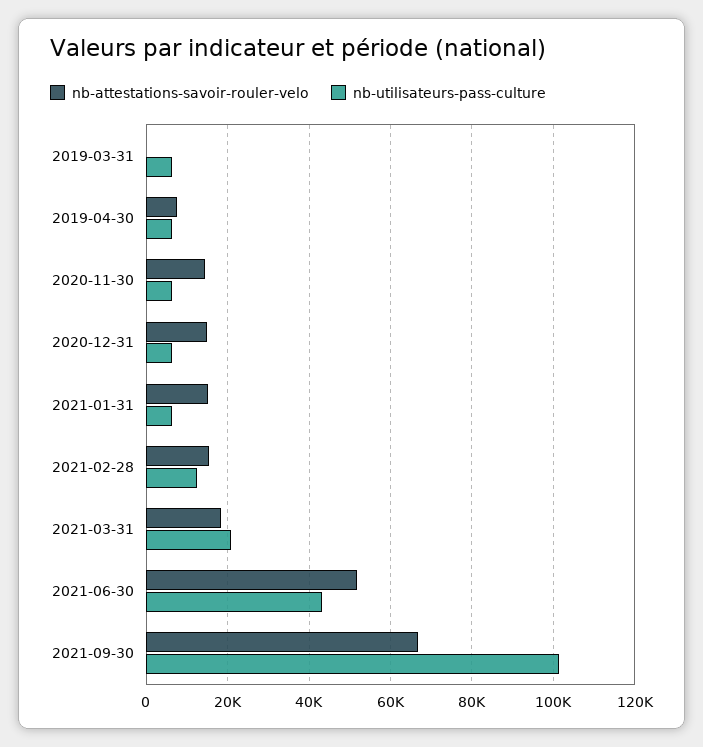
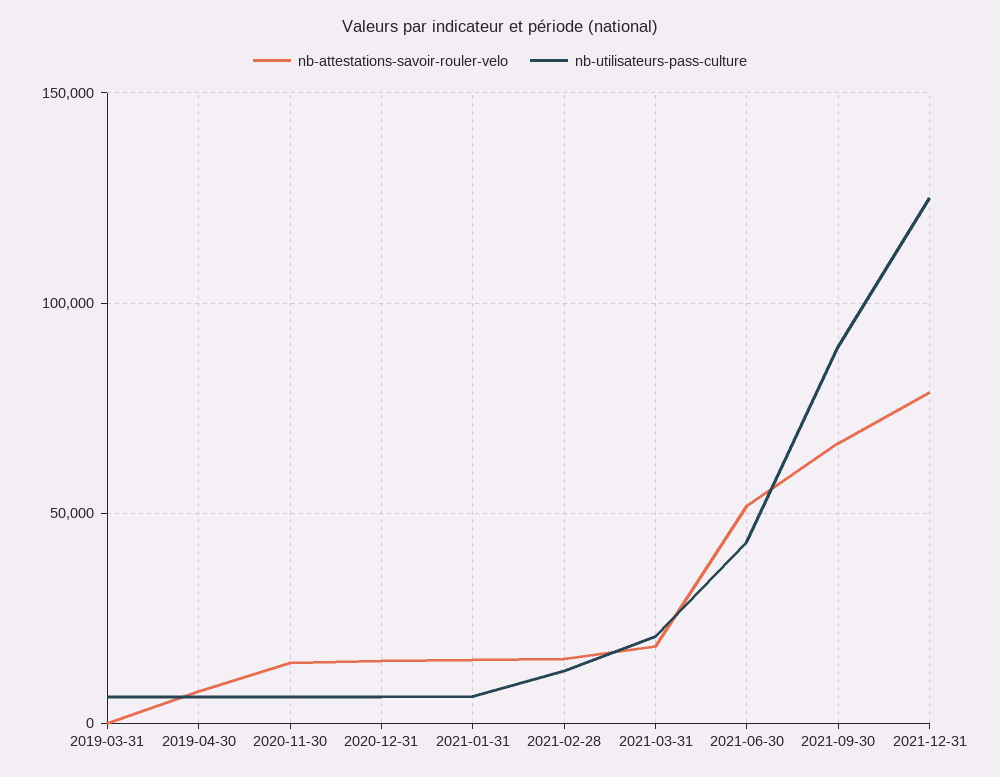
nb-utilisateurs-pass-culture, 2021-09-30: 102000 -> 90000
nb-attestations-savoir-rouler-velo, 2021-12-31: none -> 80000
nb-utilisateurs-pass-culture, 2021-12-31: none -> 125000

